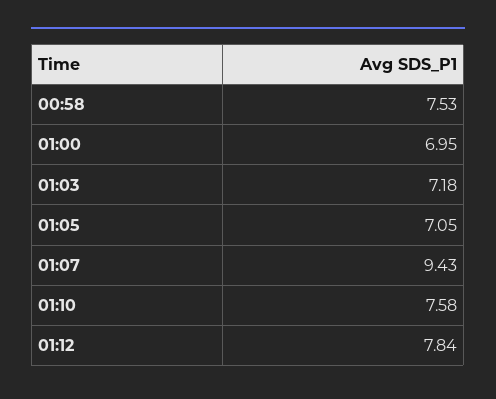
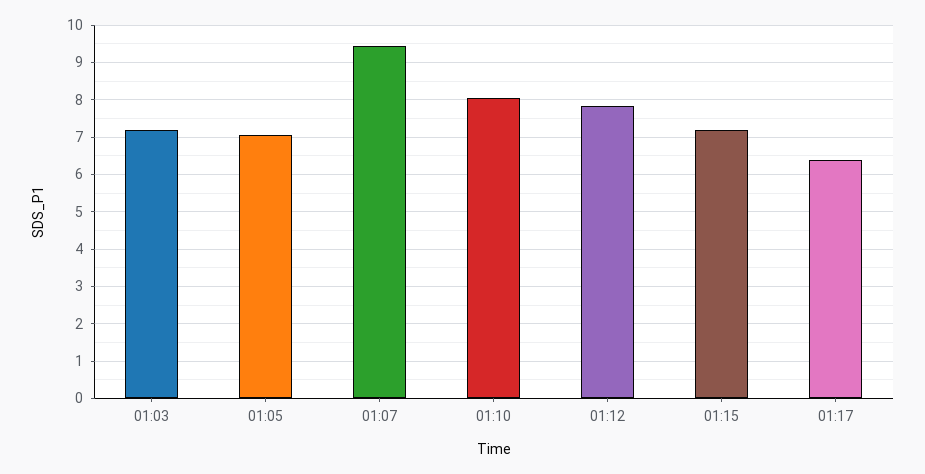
00:58: 7.53 -> none
01:00: 6.95 -> none
01:10: 7.58 -> 8
01:15: none -> 7.2
01:17: none -> 6.4

